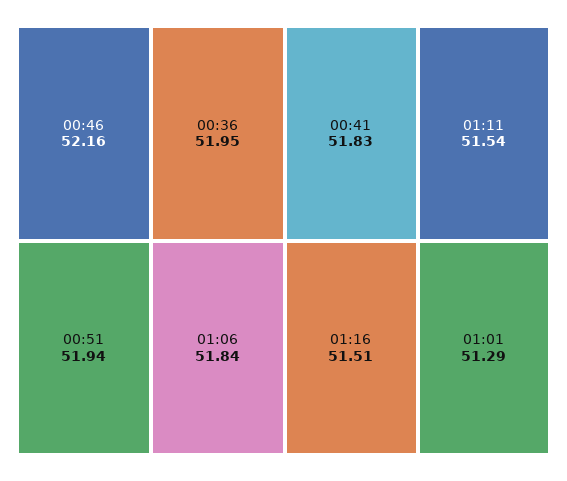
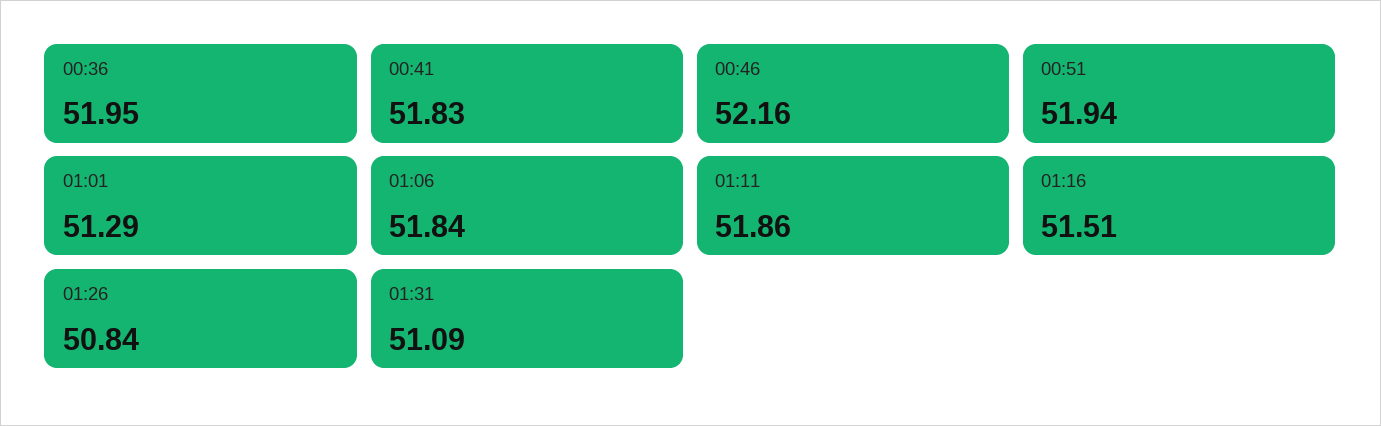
01:11: 51.54 -> 51.86
01:26: none -> 50.84
01:31: none -> 51.09

